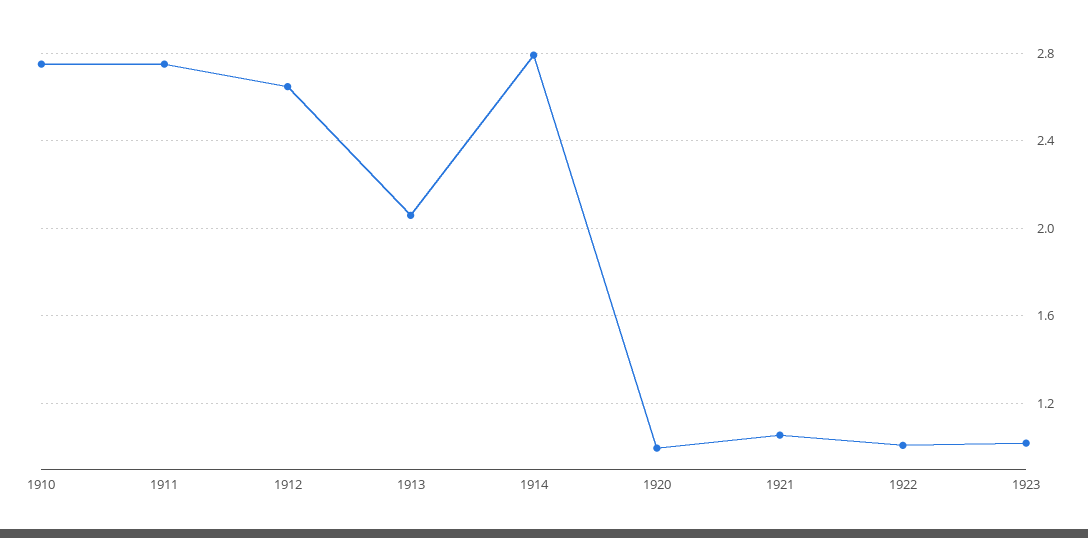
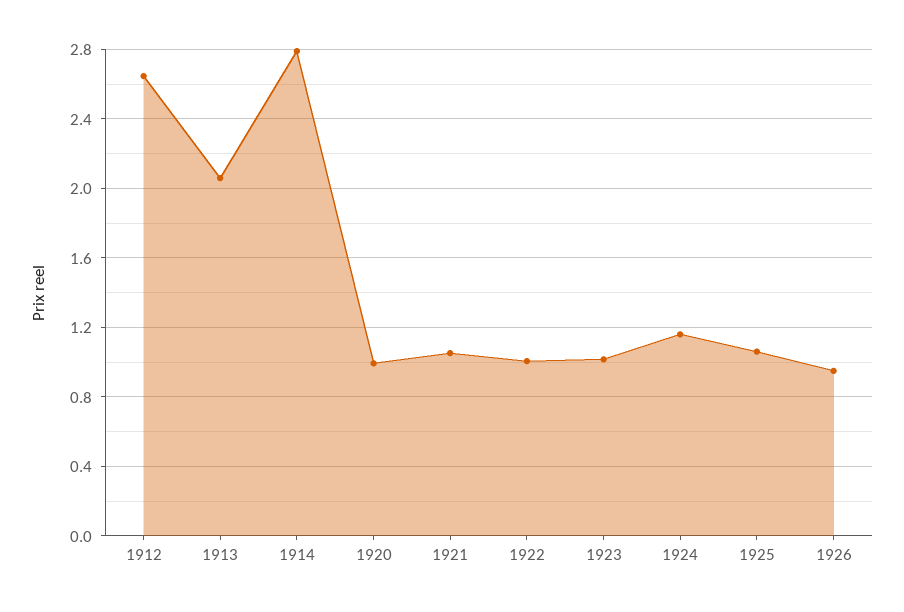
1910: 2.75 -> none
1911: 2.75 -> none
1924: none -> 1.15
1925: none -> 1.05
1926: none -> 0.95

